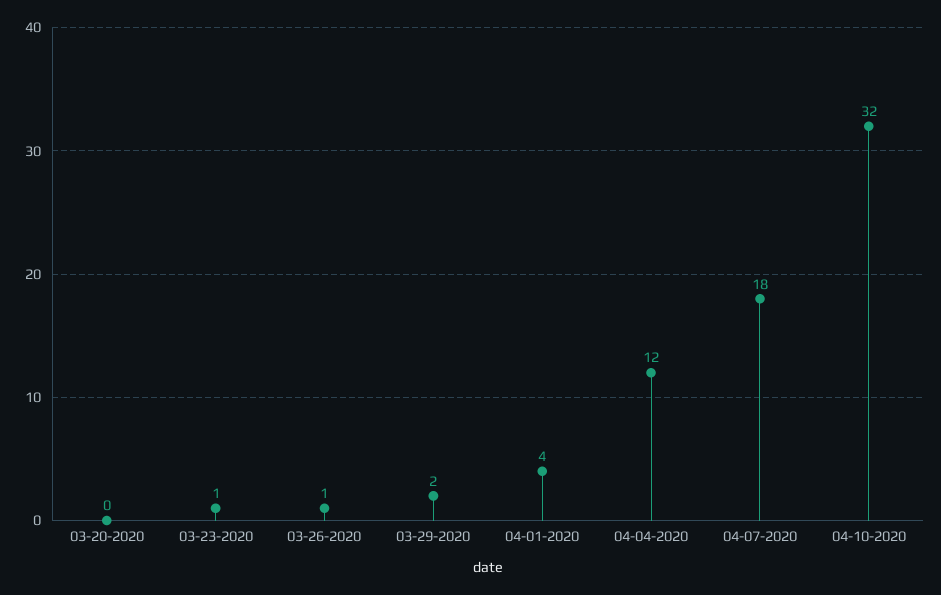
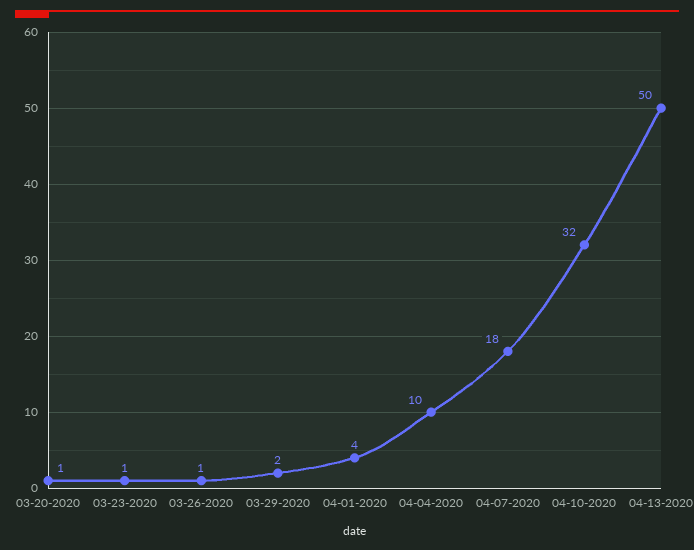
03-20-2020: 0 -> 1
04-04-2020: 12 -> 10
04-13-2020: none -> 50

